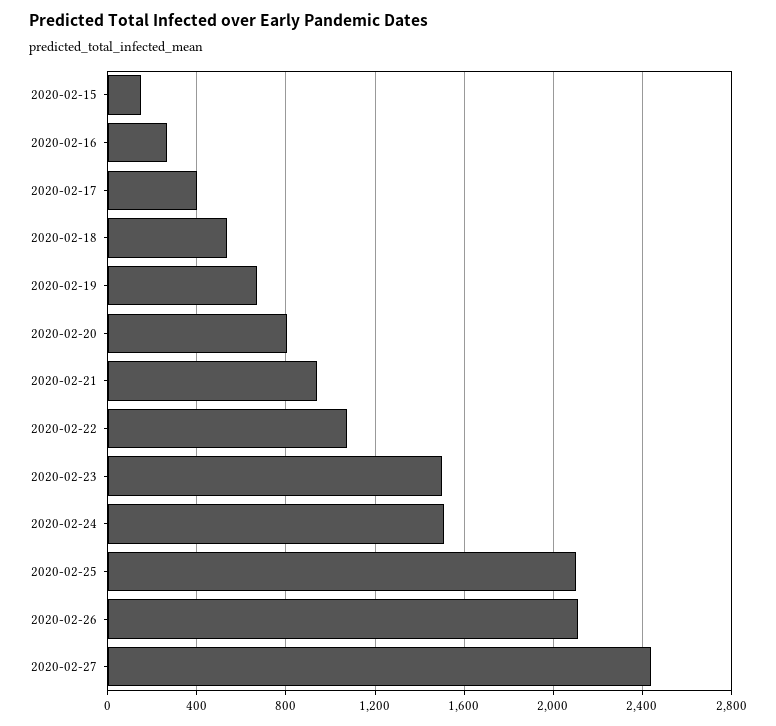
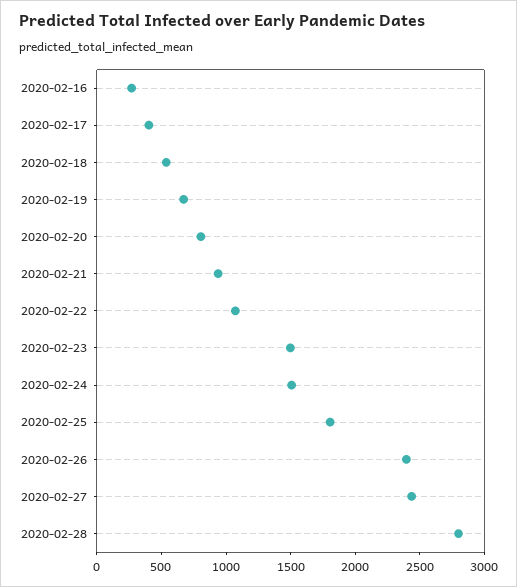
2020-02-15: 150 -> none
2020-02-25: 2100 -> 1800
2020-02-26: 2100 -> 2400
2020-02-28: none -> 2800

